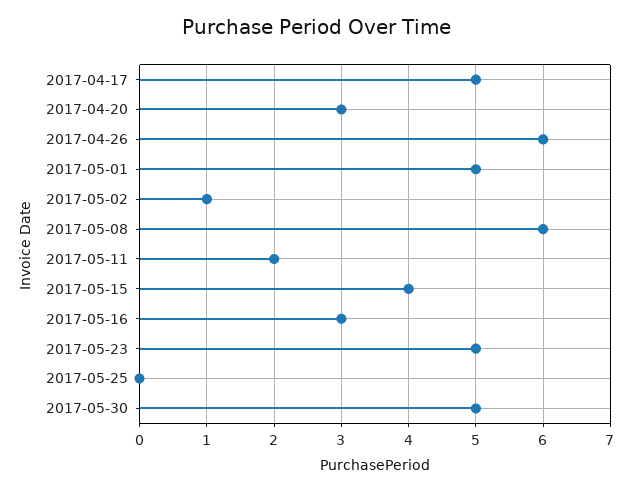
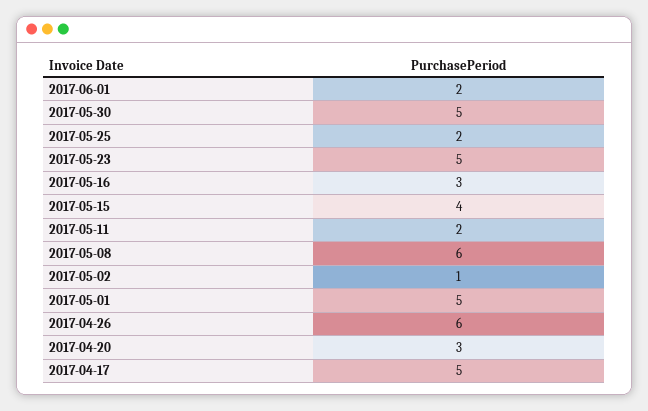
2017-05-25: 0 -> 2
2017-06-01: none -> 2

